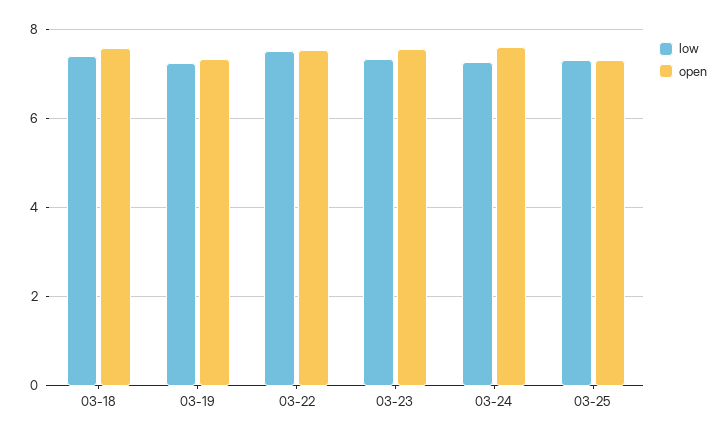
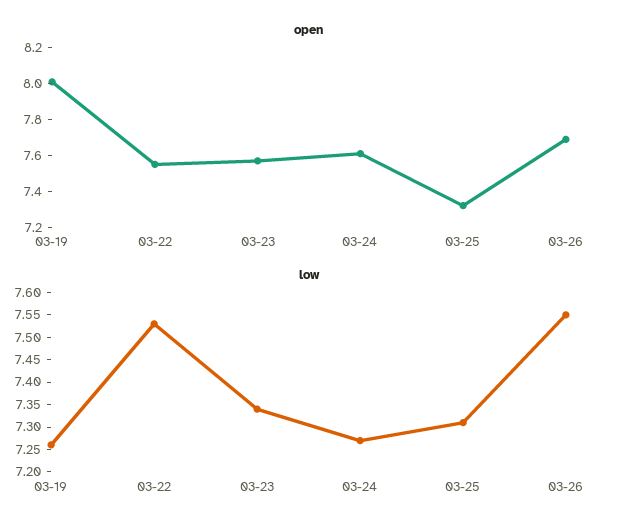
low, 03-18: 7.4 -> none
open, 03-18: 7.6 -> none
open, 03-19: 7.4 -> 8
open, 03-26: none -> 7.7
low, 03-26: none -> 7.55

